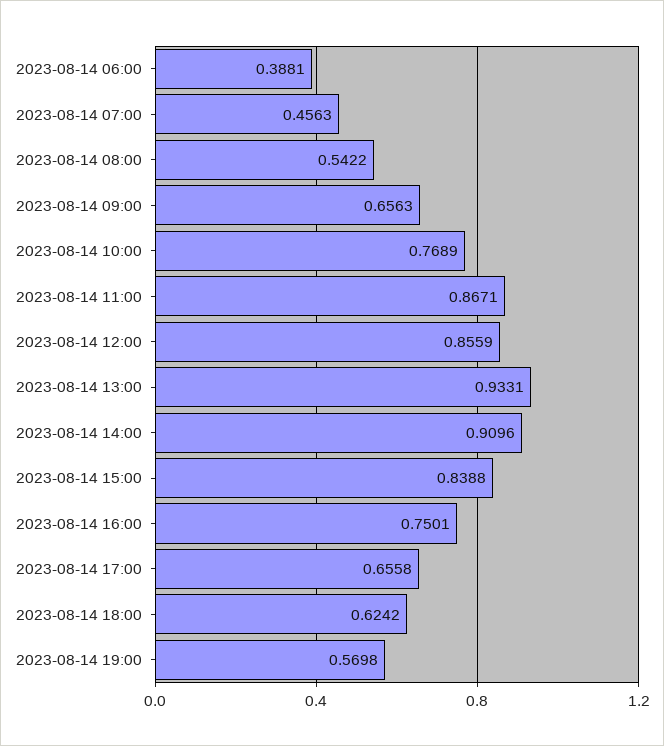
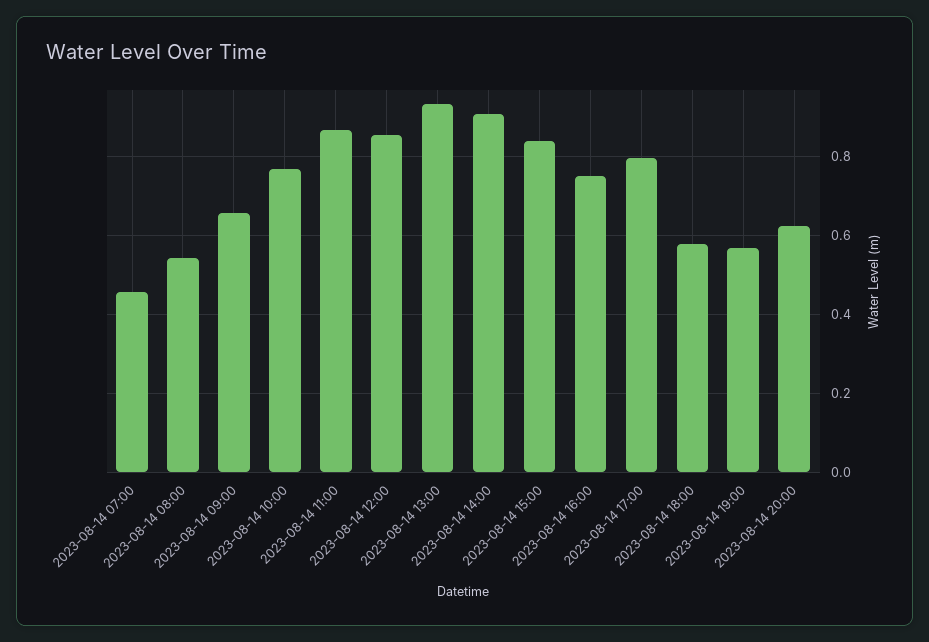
2023-08-14 06:00: 0.3881 -> none
2023-08-14 17:00: 0.6558 -> 0.8
2023-08-14 18:00: 0.6242 -> 0.58
2023-08-14 20:00: none -> 0.62

